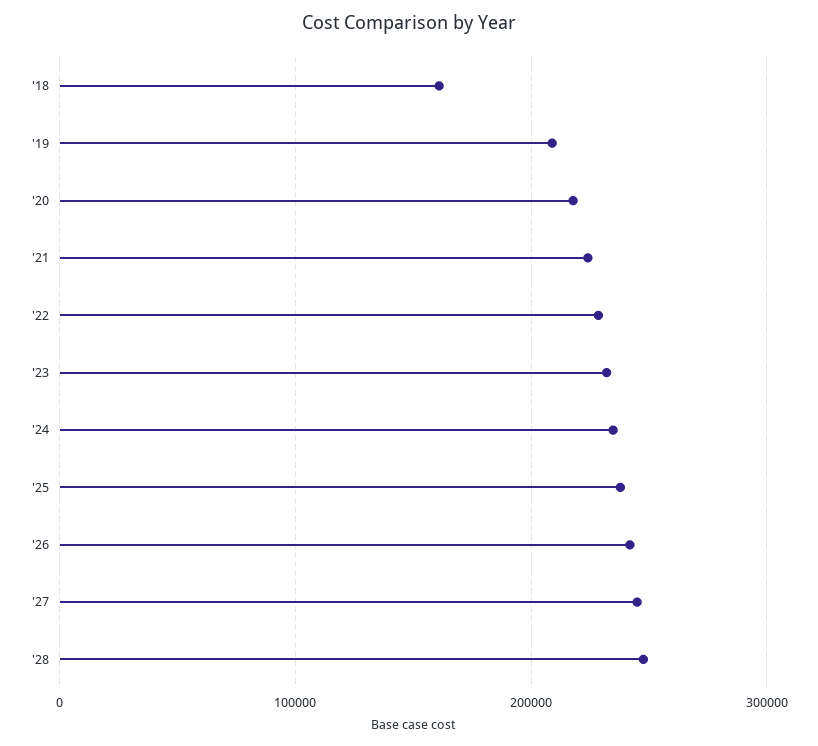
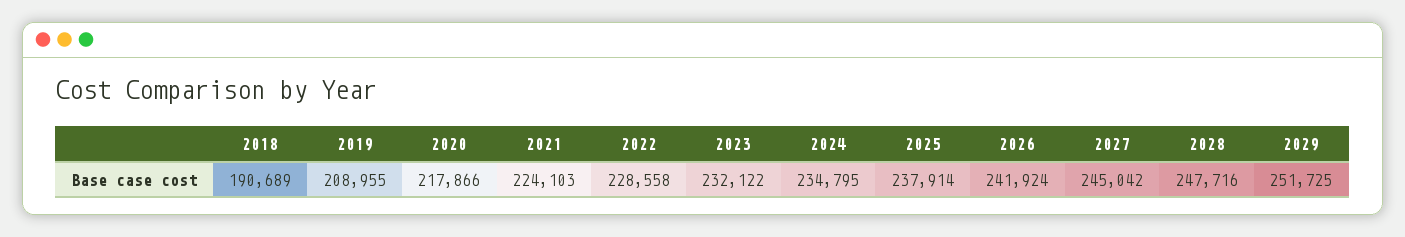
'18: 160000 -> 190689
2029: none -> 251725

